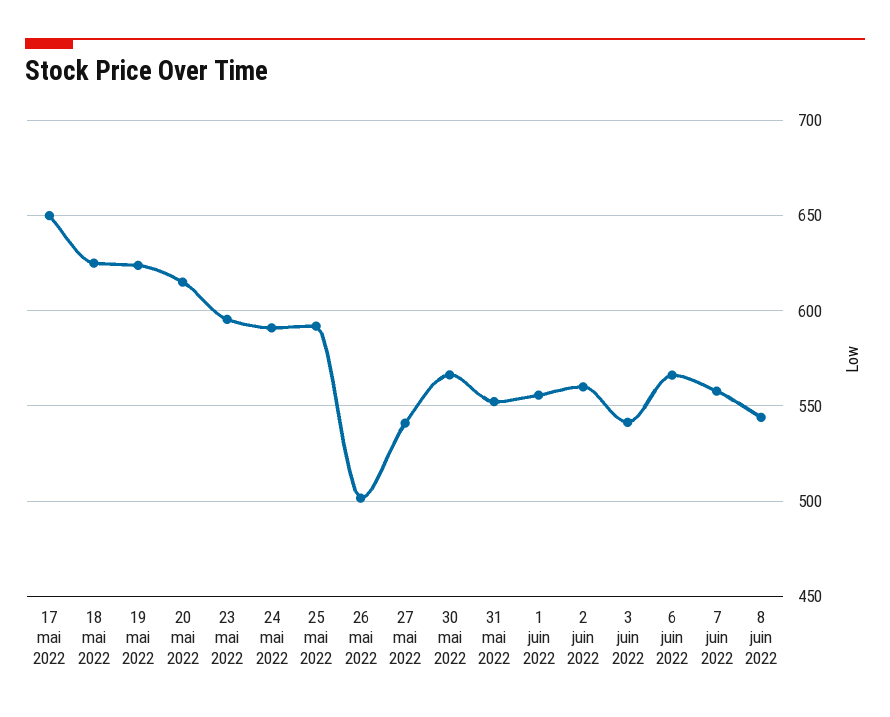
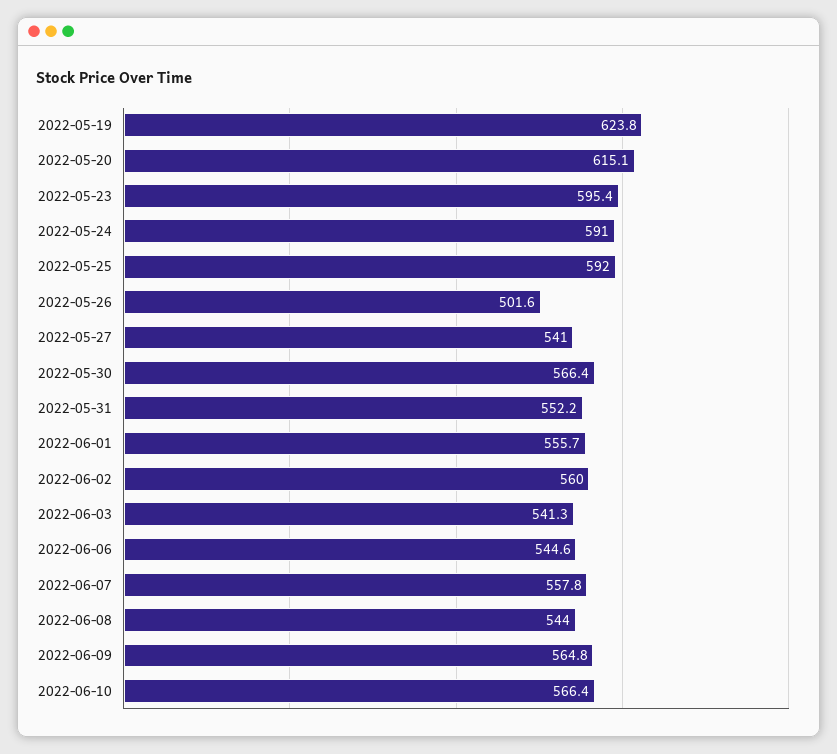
17 mai 2022: 650 -> none
18 mai 2022: 625 -> none
6 juin 2022: 565 -> 544.6
2022-06-09: none -> 564.8
2022-06-10: none -> 566.4

